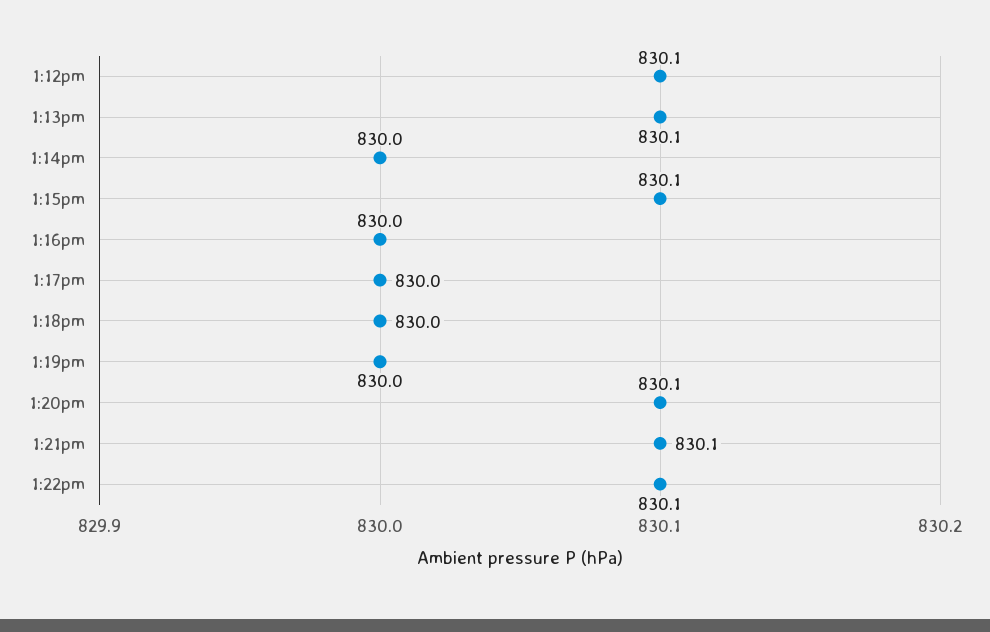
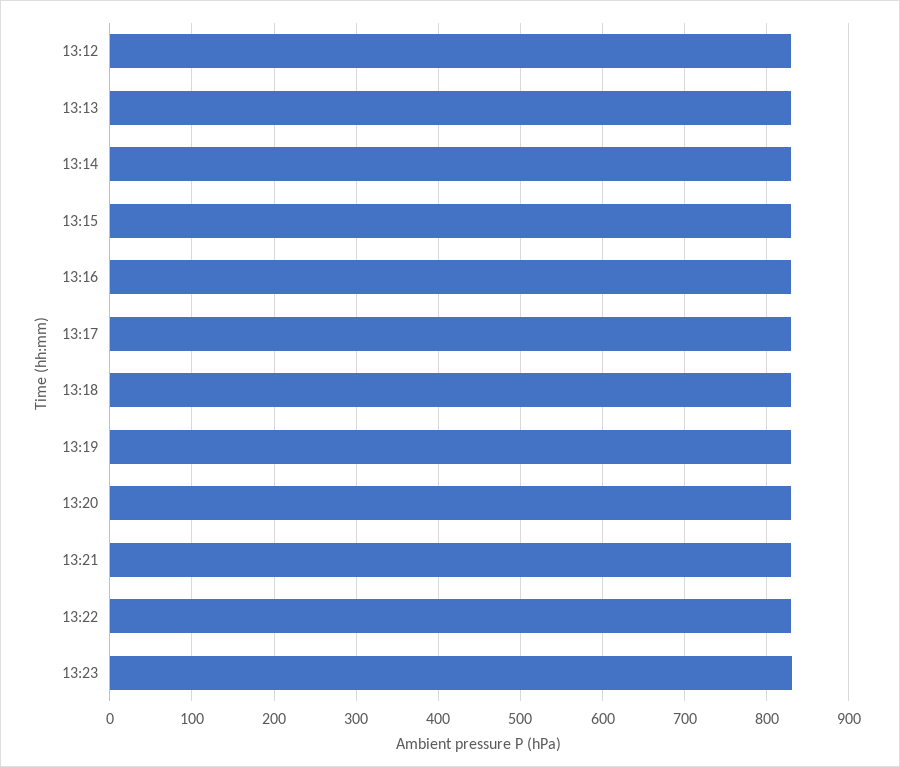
13:23: none -> 830

